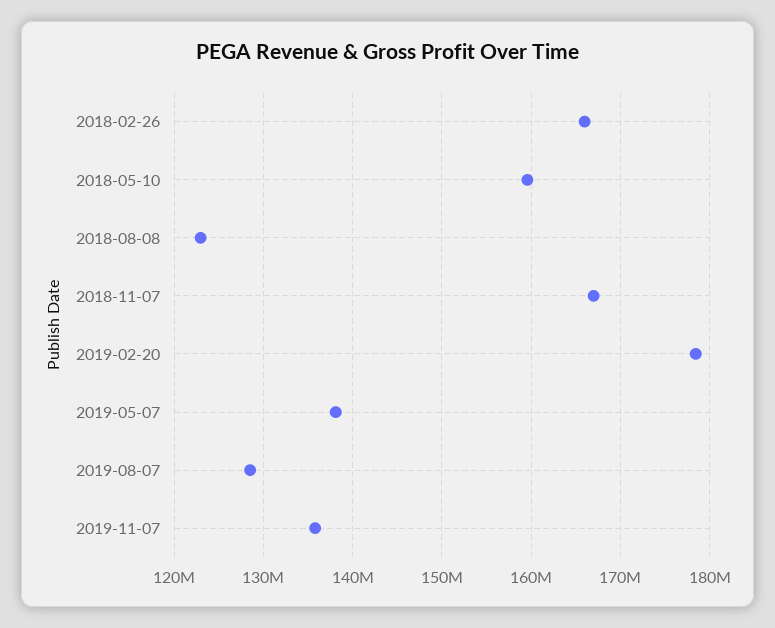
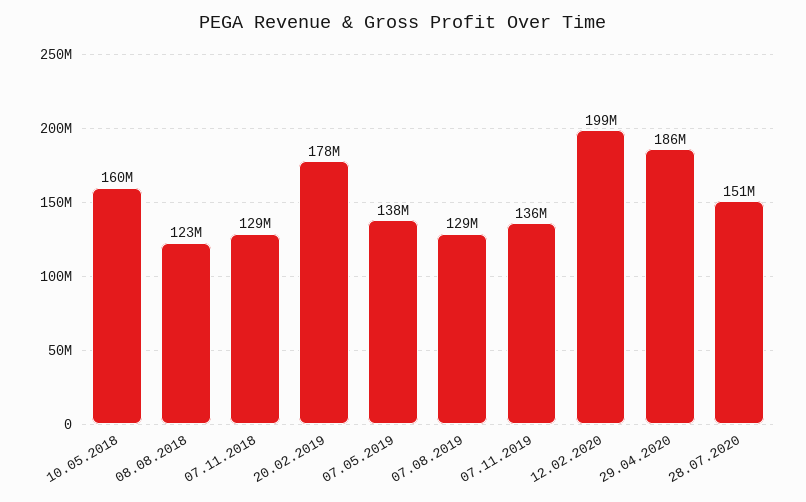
2018-02-26: 166000000 -> none
2018-11-07: 167000000 -> 129000000
12.02.2020: none -> 199000000
29.04.2020: none -> 186000000
28.07.2020: none -> 151000000

